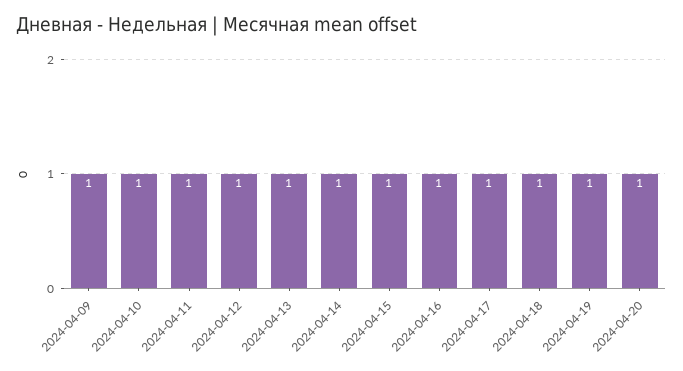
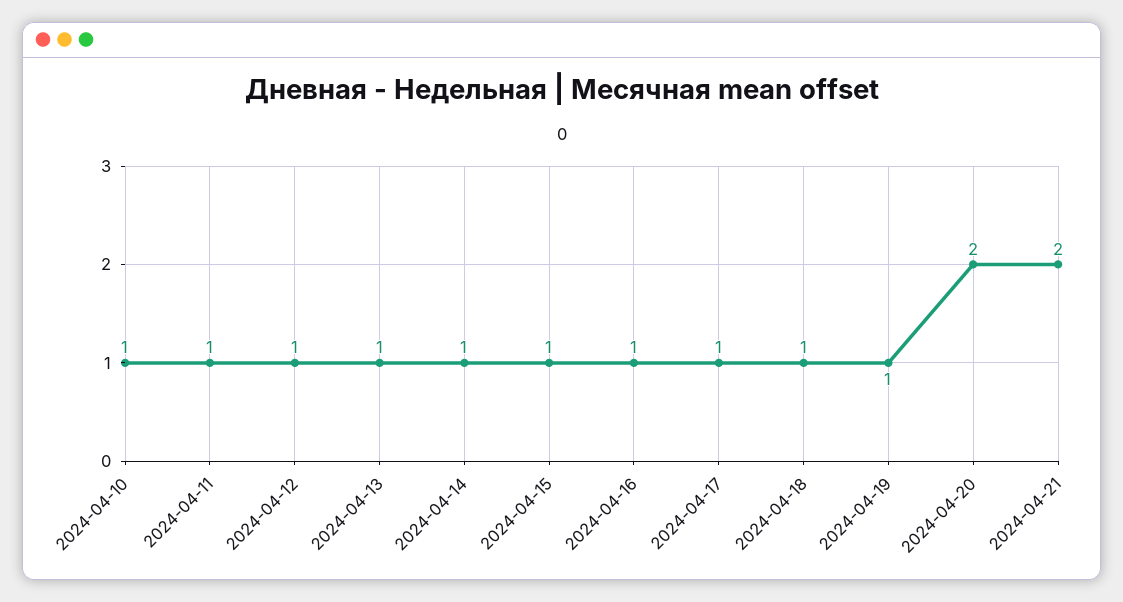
2024-04-09: 1 -> none
2024-04-20: 1 -> 2
2024-04-21: none -> 2

